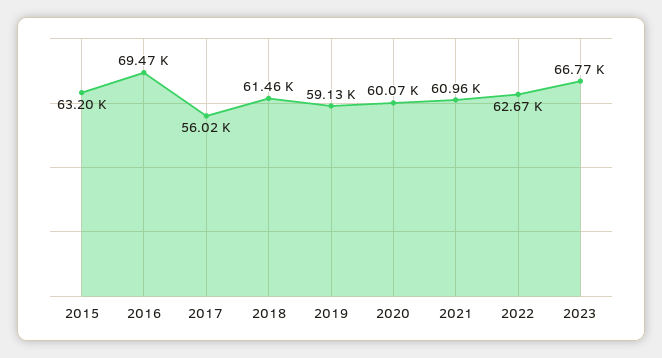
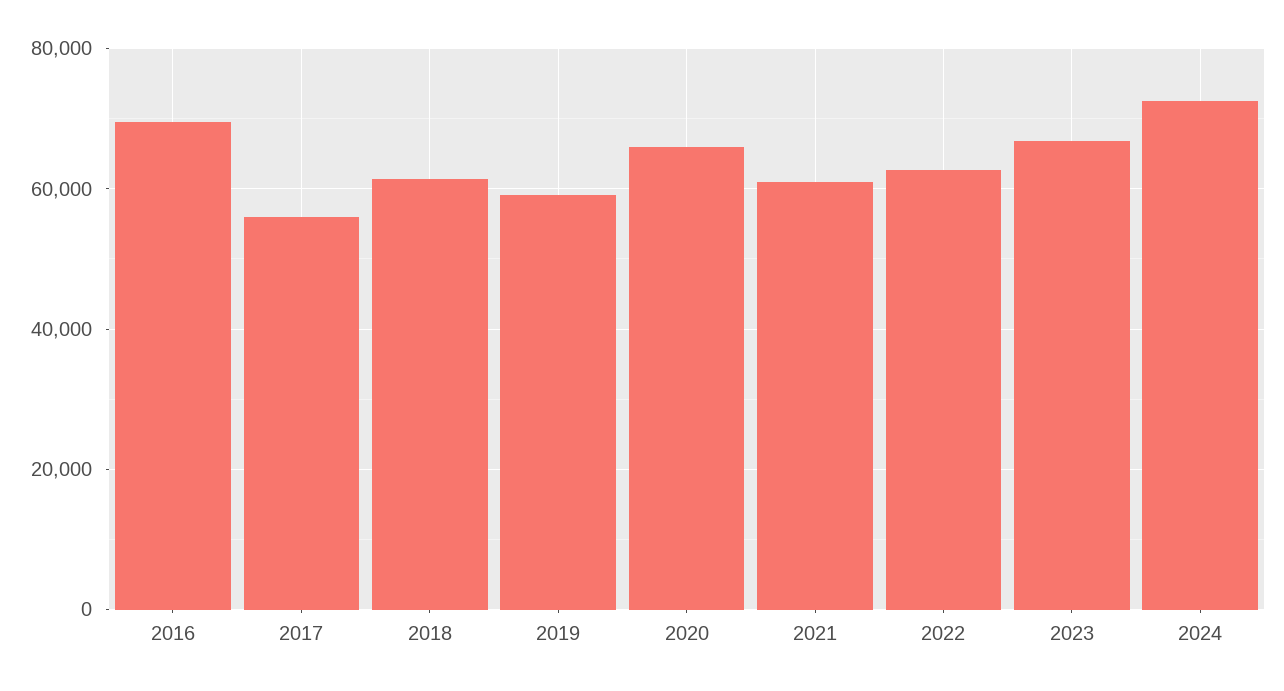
2015: 63200 -> none
2020: 60070 -> 66000
2024: none -> 72000

